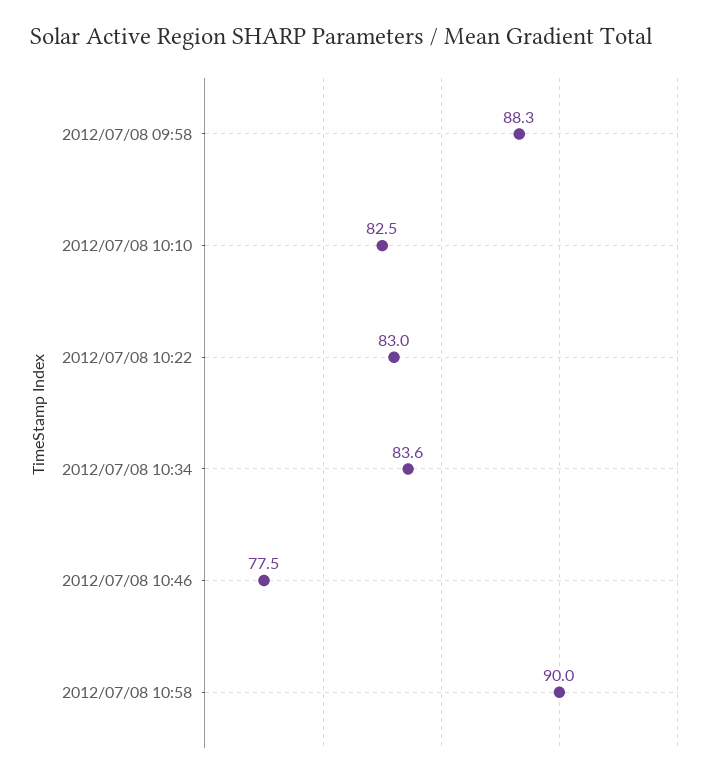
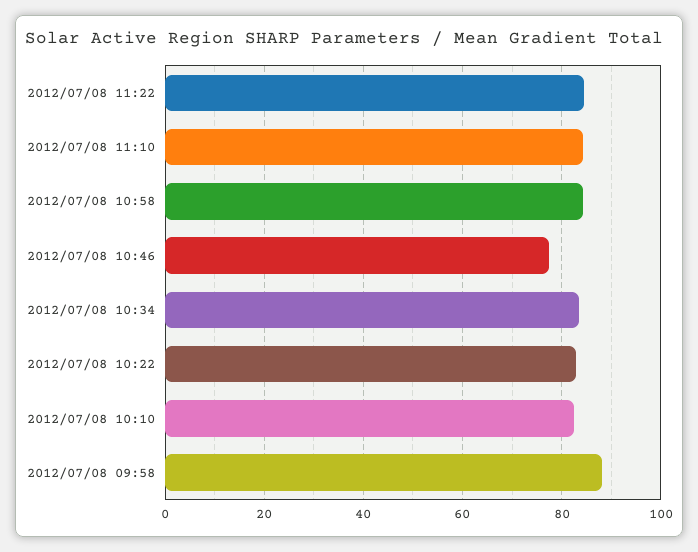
2012/07/08 10:58: 90 -> 84
2012/07/08 11:22: none -> 84
2012/07/08 11:10: none -> 84

